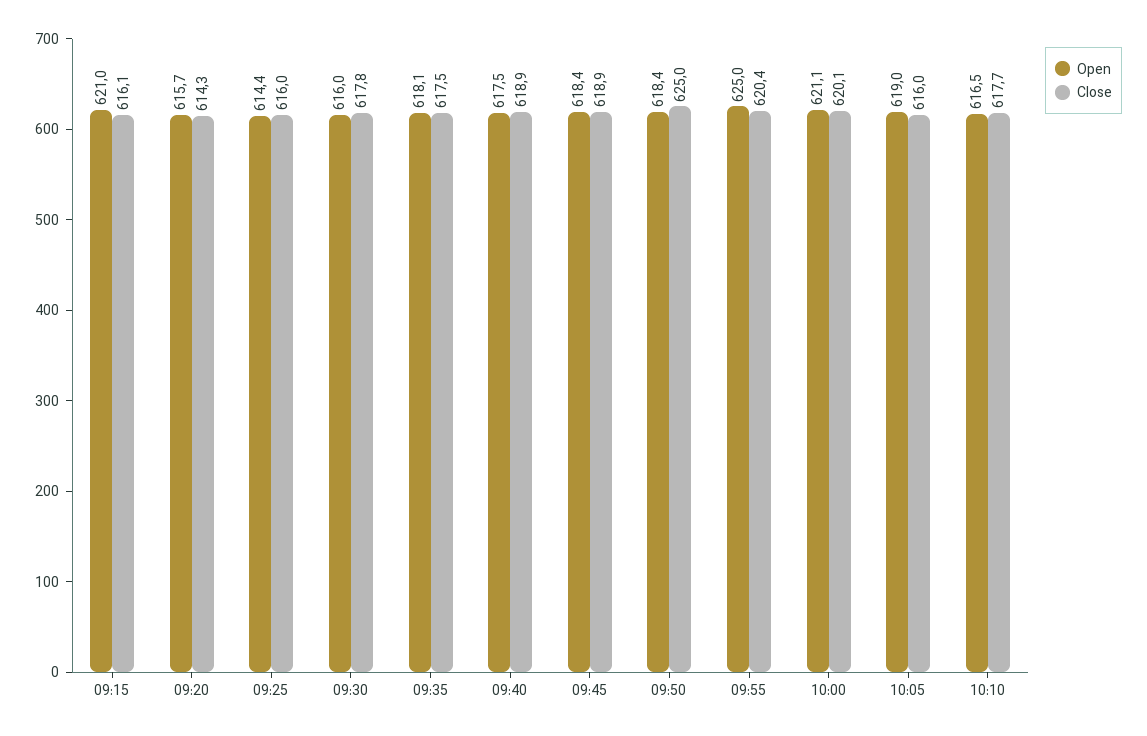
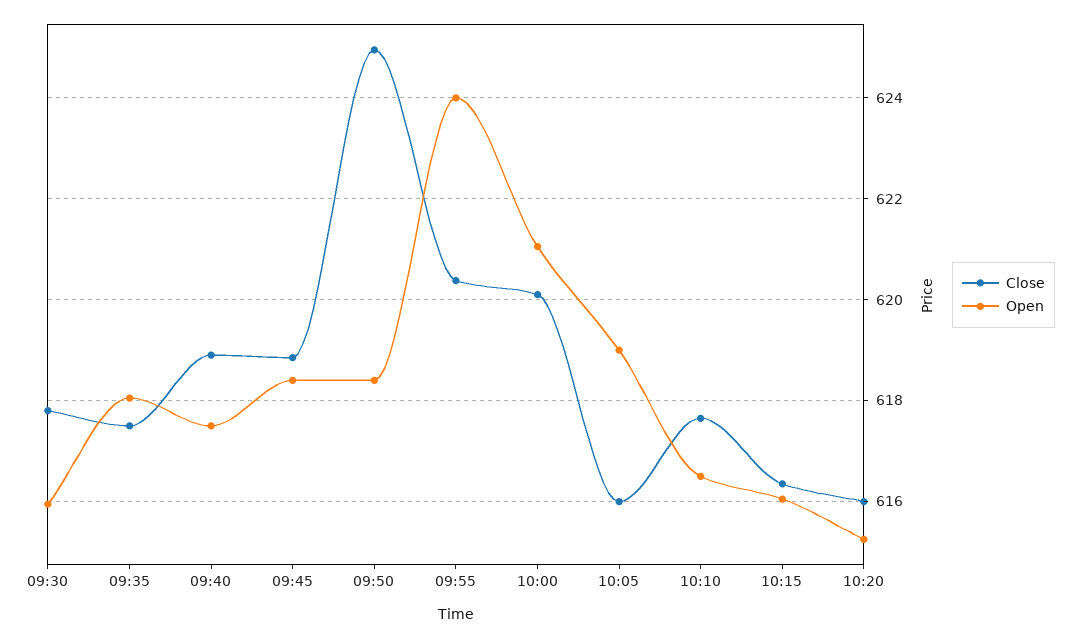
Open, 09:15: 621 -> none
Close, 09:15: 616.1 -> none
Open, 09:20: 615.7 -> none
Close, 09:20: 614.3 -> none
Open, 09:25: 614.4 -> none
Close, 09:25: 616 -> none
Open, 09:55: 625 -> 624
Close, 10:15: none -> 616.4
Open, 10:15: none -> 616
Close, 10:20: none -> 616
Open, 10:20: none -> 615.2

